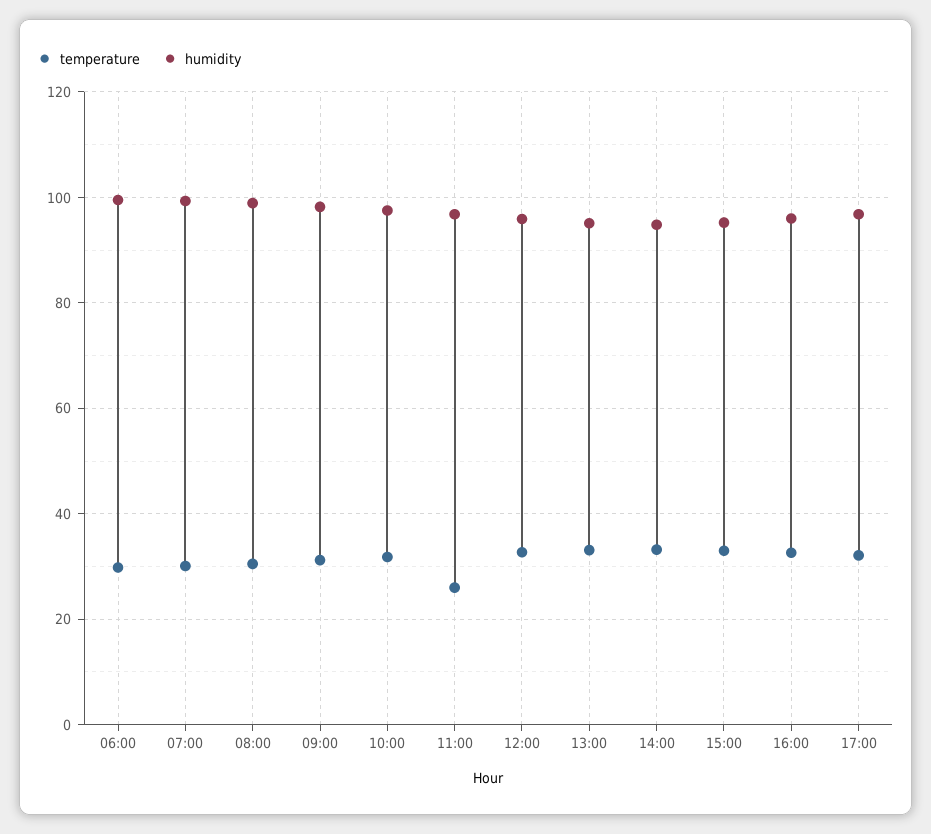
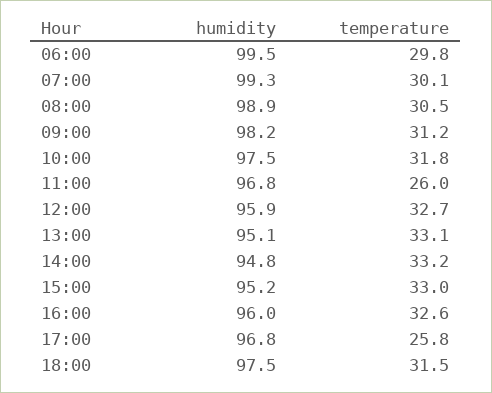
temperature, 17:00: 32 -> 25.8
humidity, 18:00: none -> 97.5
temperature, 18:00: none -> 31.5

